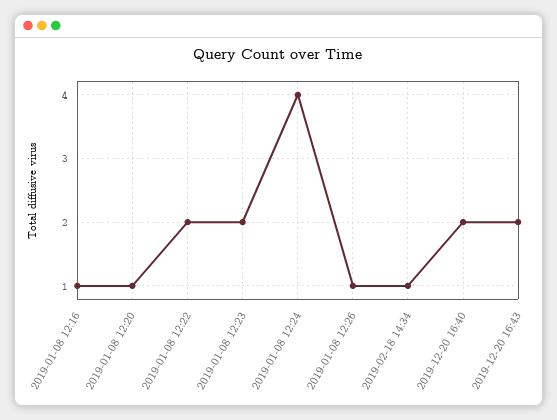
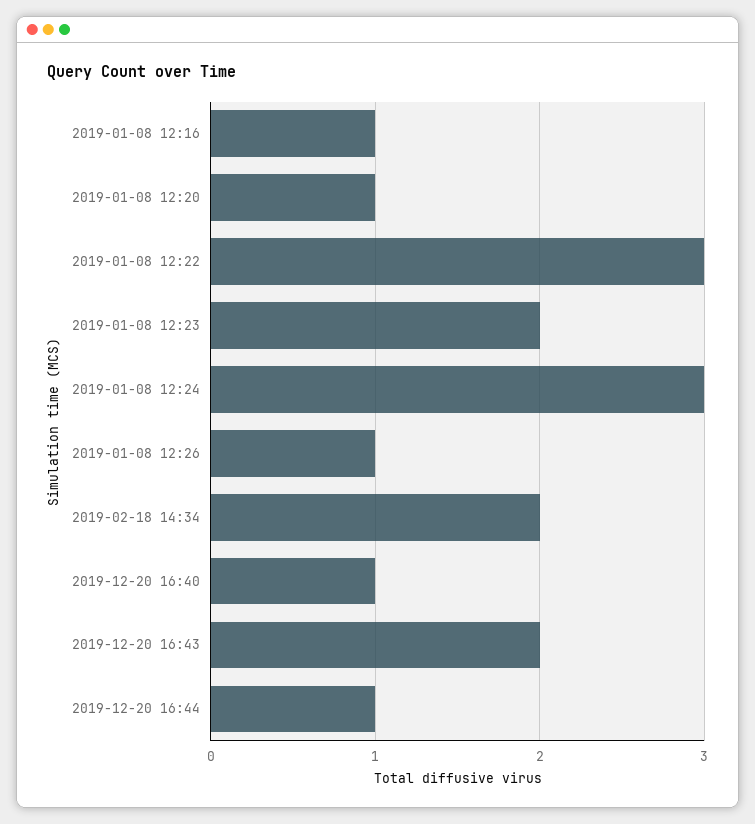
2019-01-08 12:22: 2 -> 3
2019-01-08 12:24: 4 -> 3
2019-02-18 14:34: 1 -> 2
2019-12-20 16:40: 2 -> 1
2019-12-20 16:44: none -> 1

